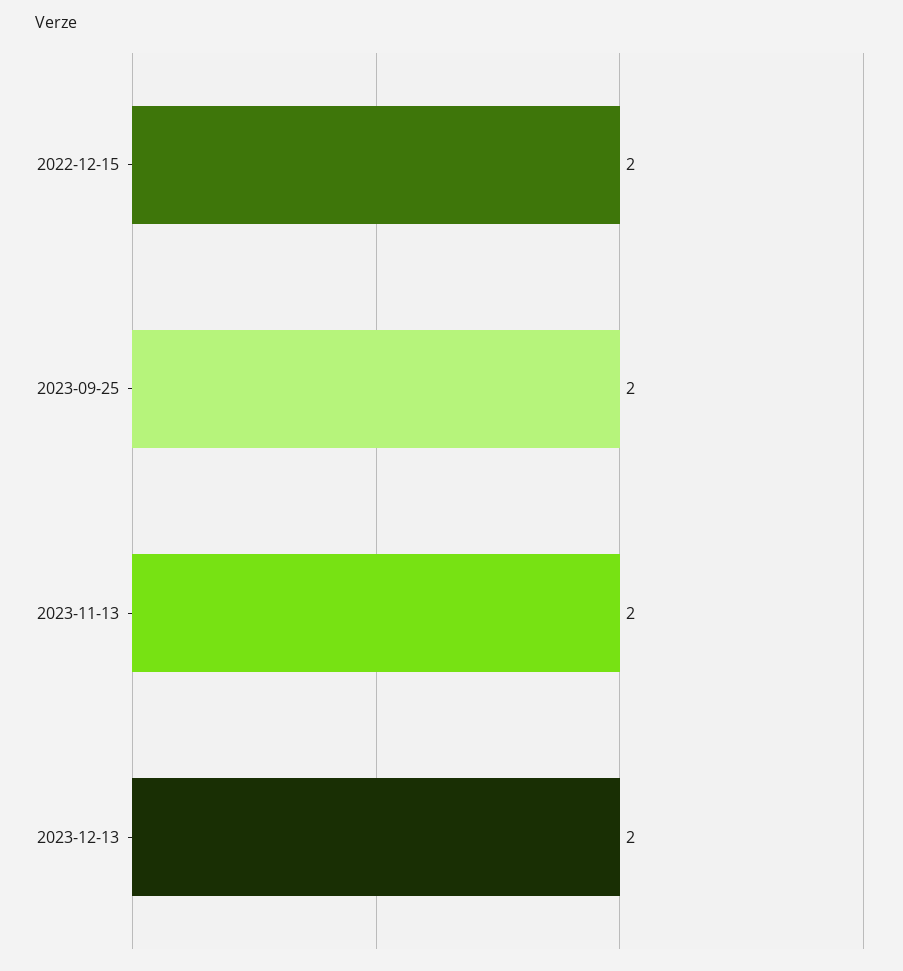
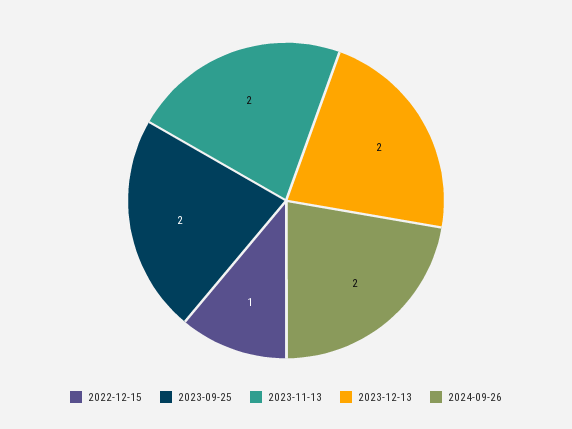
2022-12-15: 2 -> 1
2024-09-26: none -> 2

